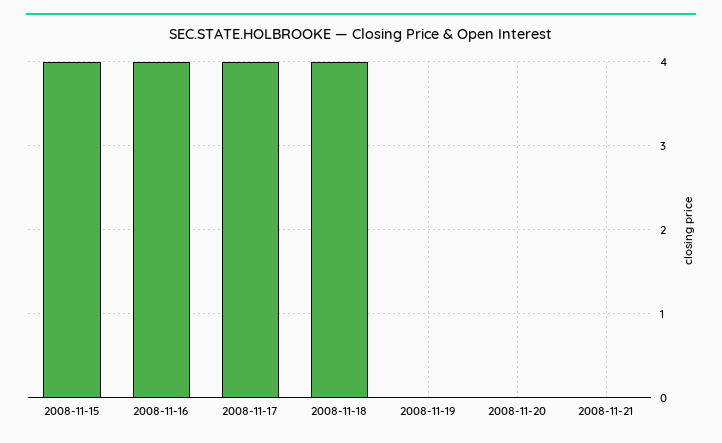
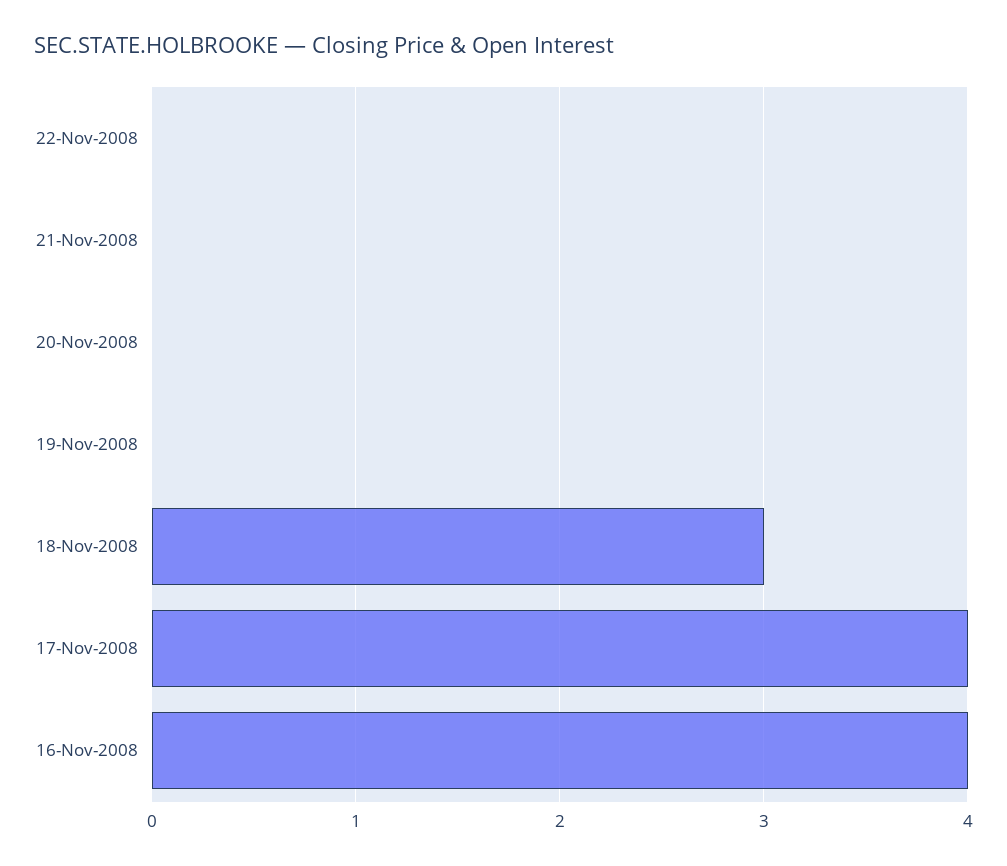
2008-11-15: 4 -> none
2008-11-18: 4 -> 3
22-Nov-2008: none -> 0

